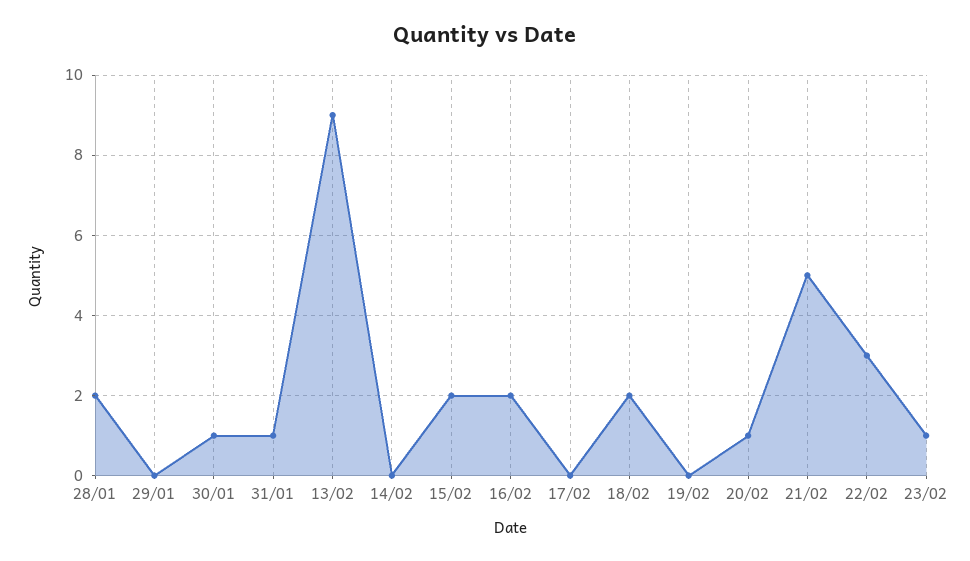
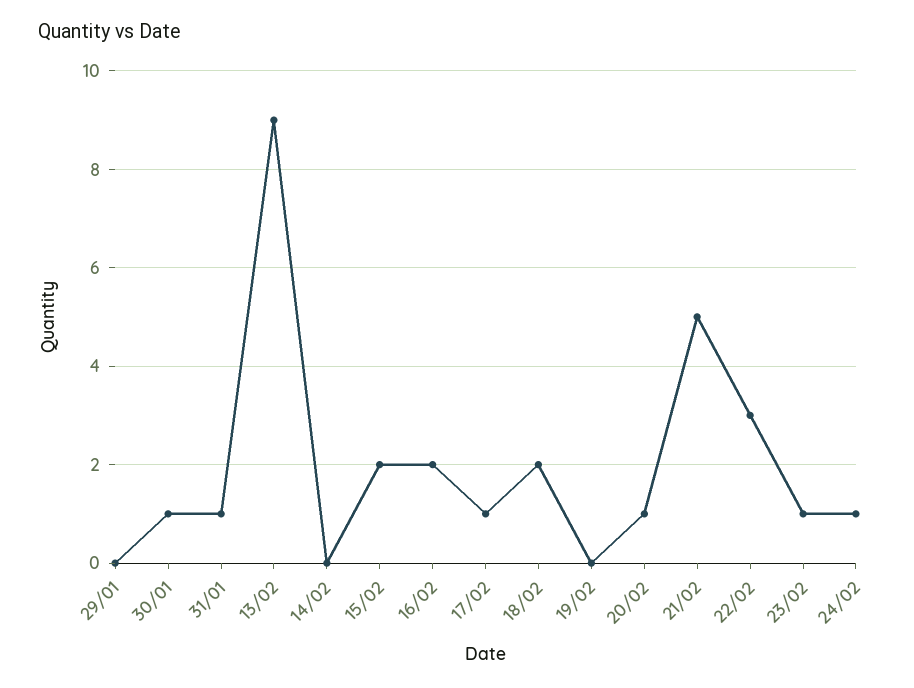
28/01: 2 -> none
17/02: 0 -> 1
24/02: none -> 1

